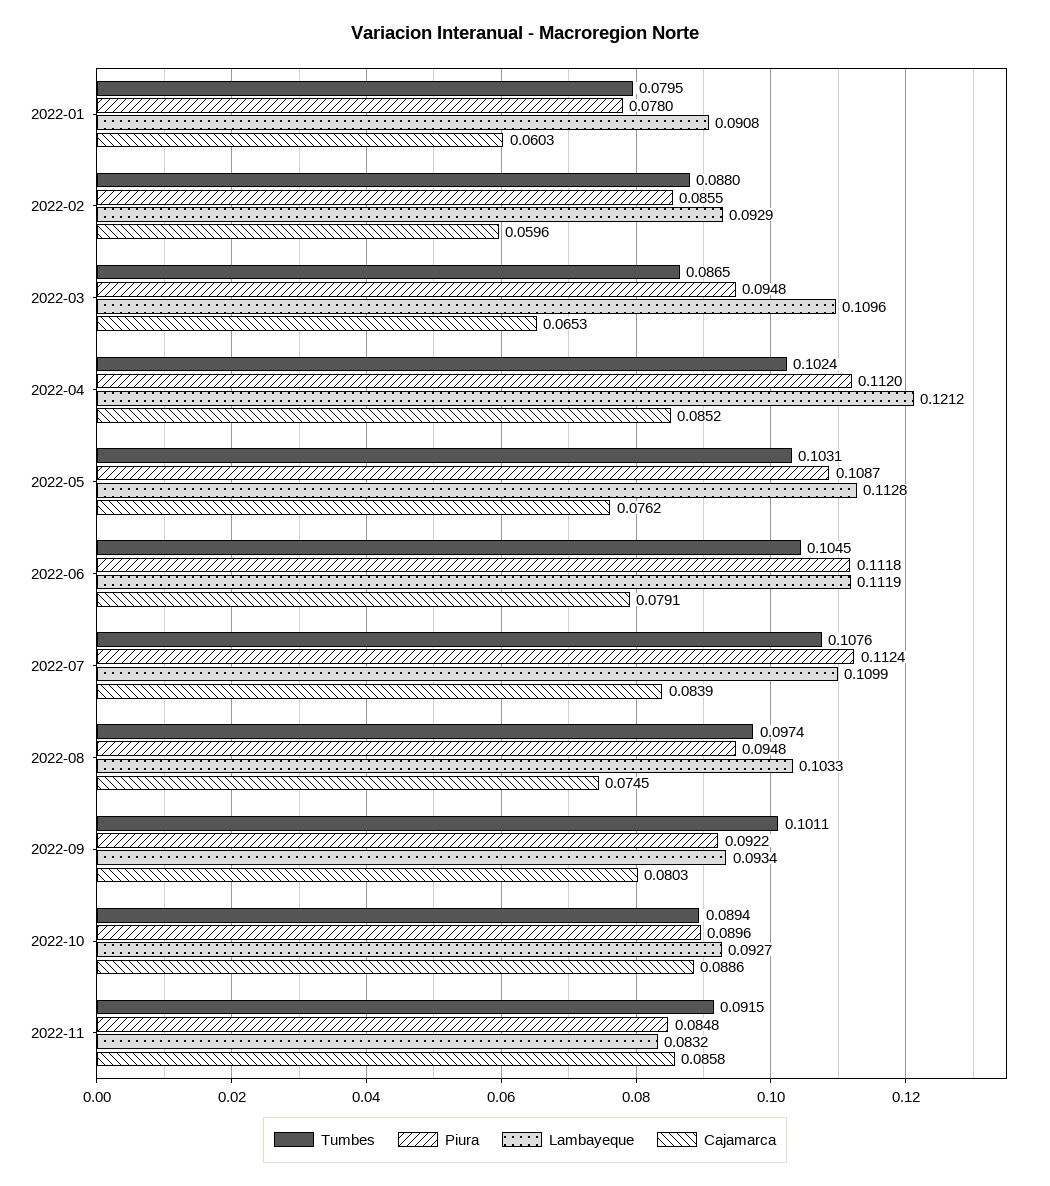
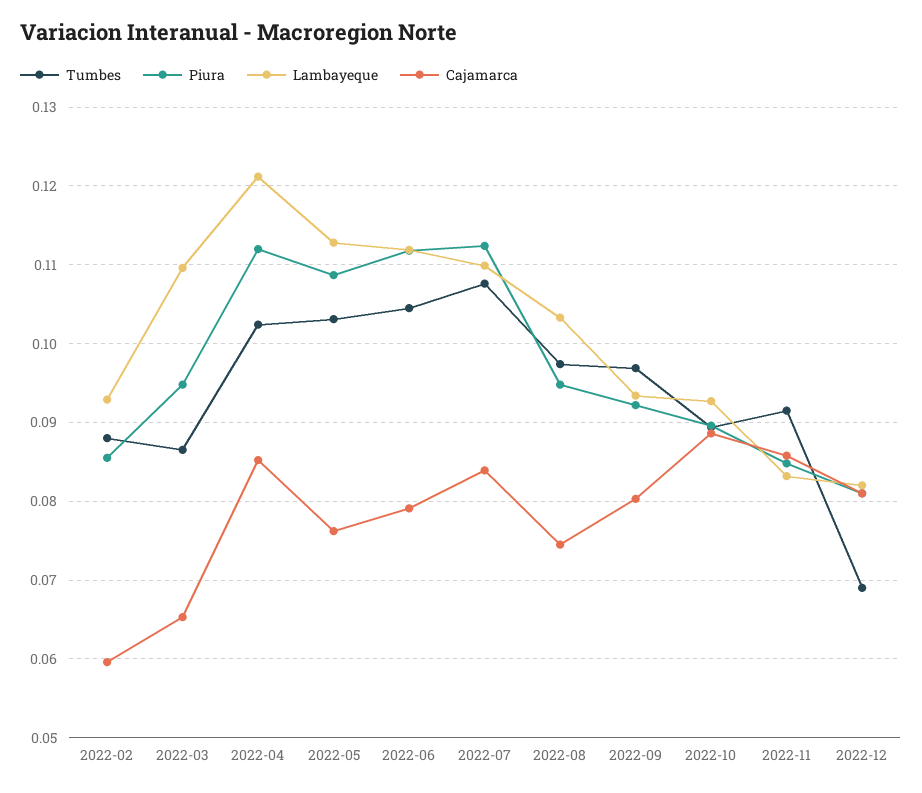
Tumbes, 2022-01: 0.0795 -> none
Piura, 2022-01: 0.078 -> none
Lambayeque, 2022-01: 0.0908 -> none
Cajamarca, 2022-01: 0.0603 -> none
Tumbes, 2022-09: 0.1011 -> 0.097
Tumbes, 2022-12: none -> 0.069
Piura, 2022-12: none -> 0.081
Lambayeque, 2022-12: none -> 0.082
Cajamarca, 2022-12: none -> 0.081

